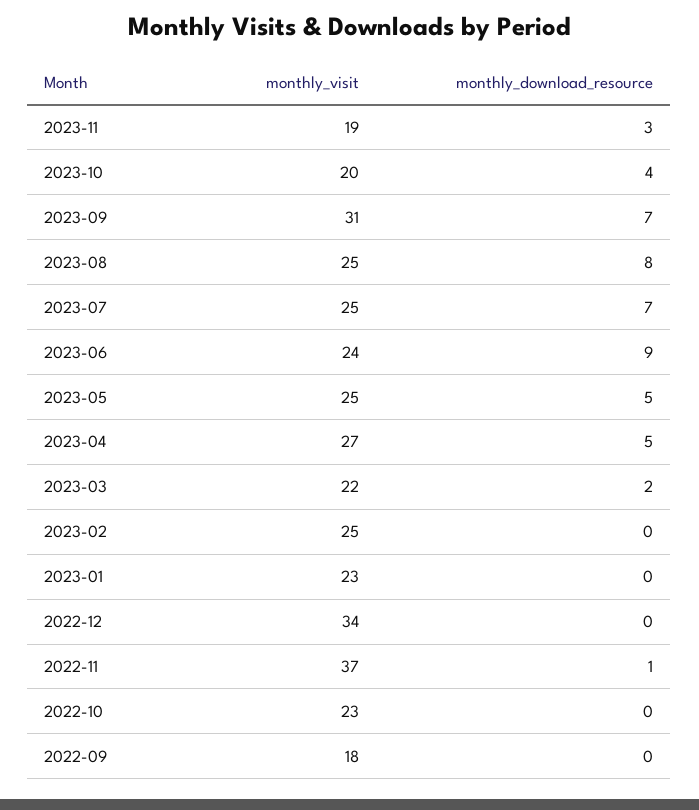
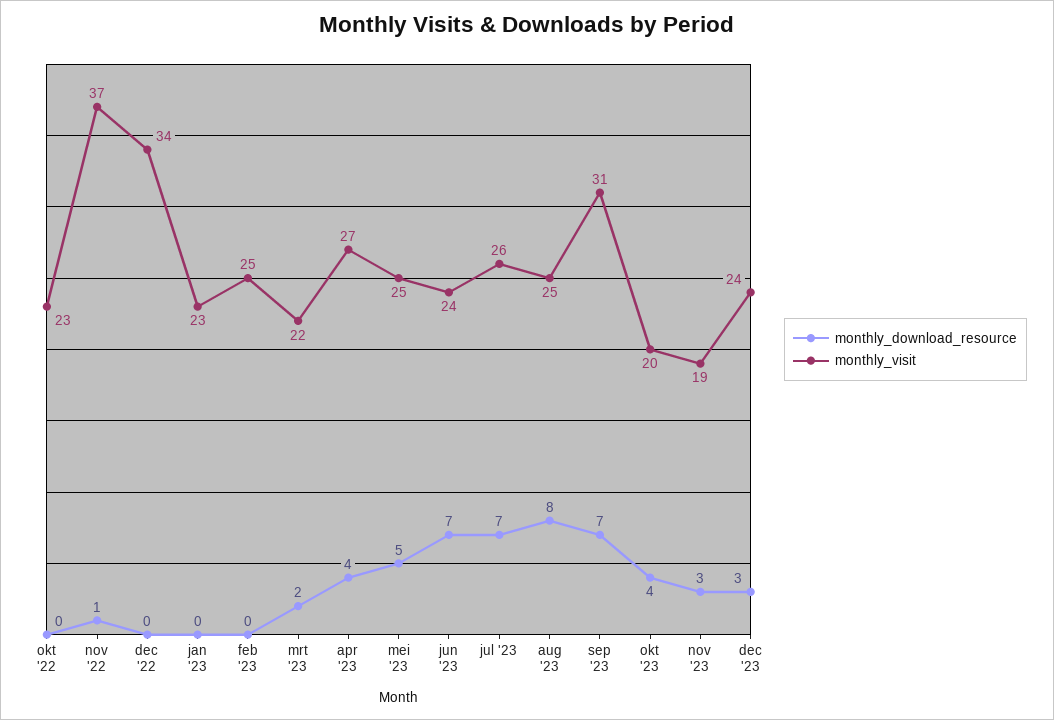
monthly_visit, 2023-07: 25 -> 26
monthly_download_resource, 2023-06: 9 -> 7
monthly_download_resource, 2023-04: 5 -> 4
monthly_visit, 2022-09: 18 -> none
monthly_download_resource, 2022-09: 0 -> none
monthly_download_resource, dec '23: none -> 3
monthly_visit, dec '23: none -> 24

